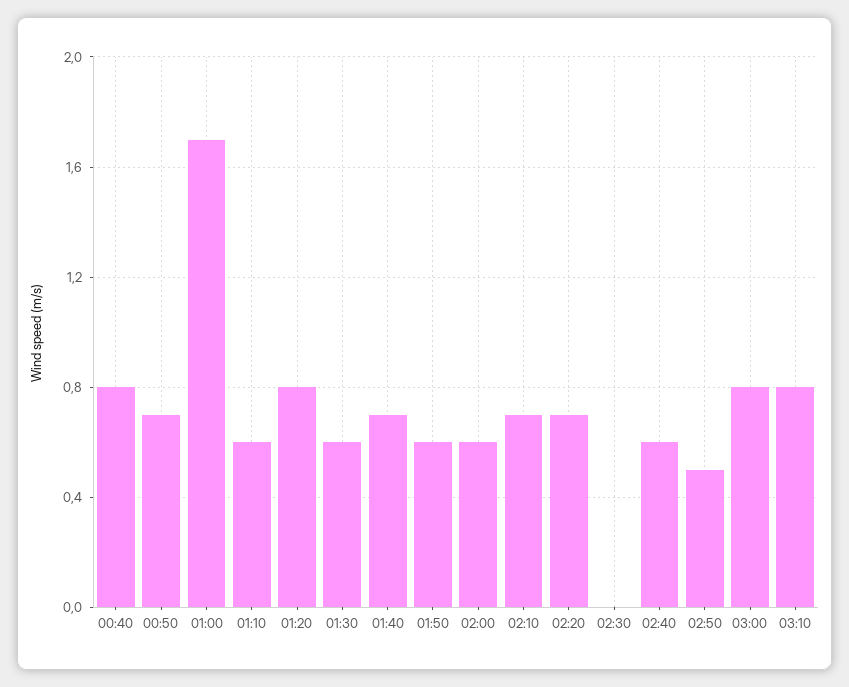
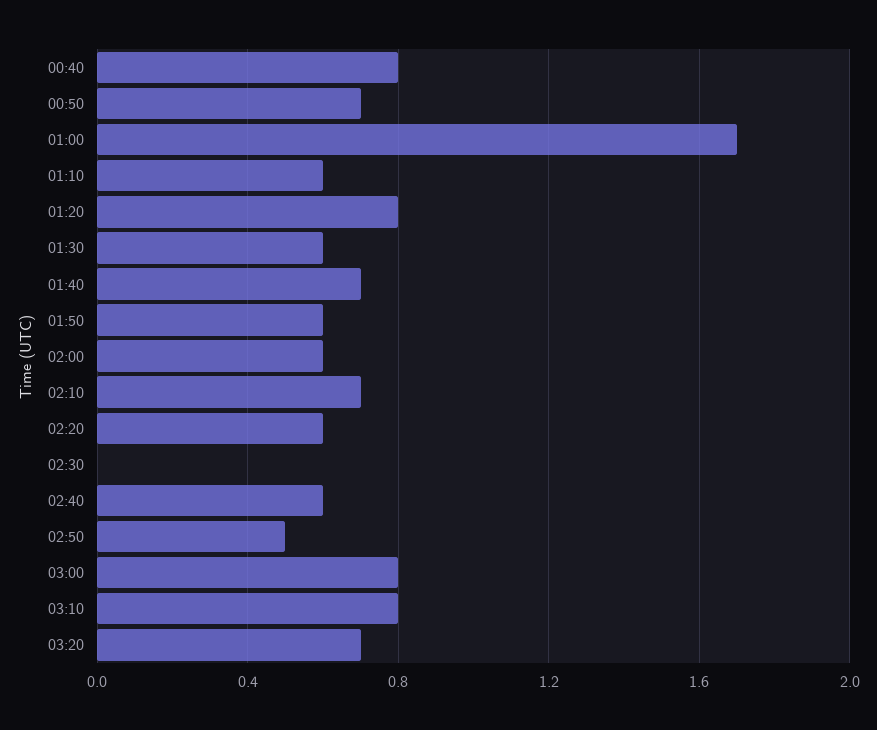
02:20: 0.7 -> 0.6
03:20: none -> 0.7

